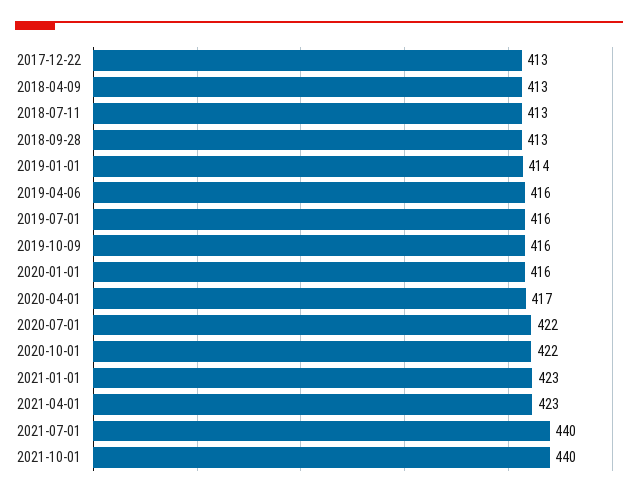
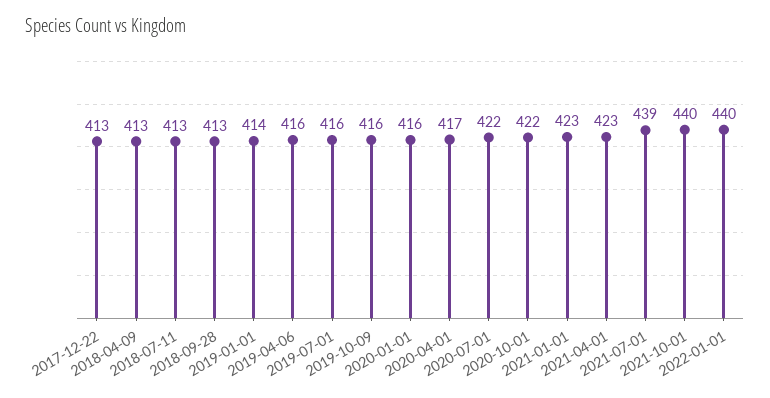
2021-07-01: 440 -> 439
2022-01-01: none -> 440

